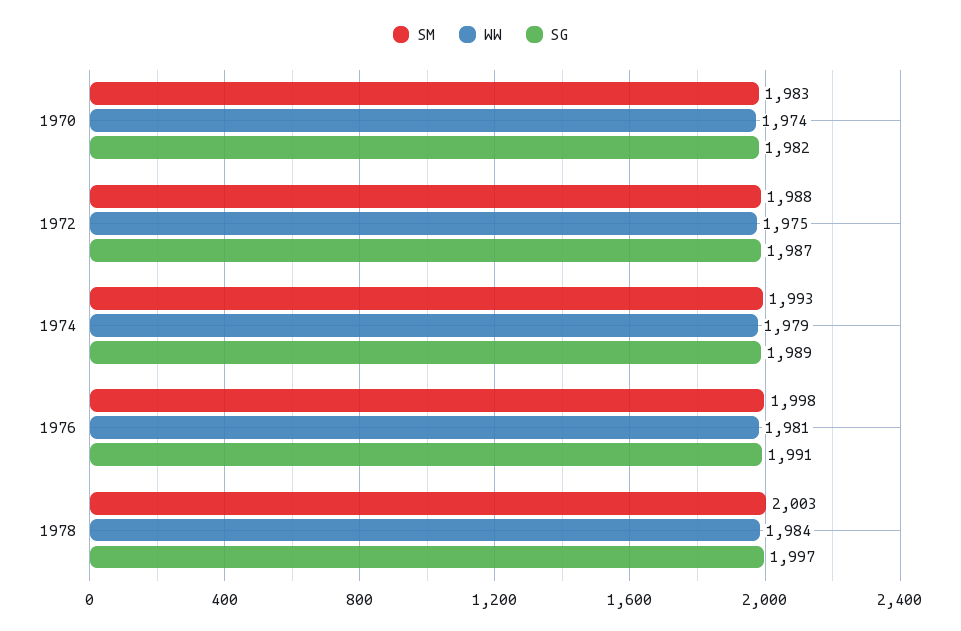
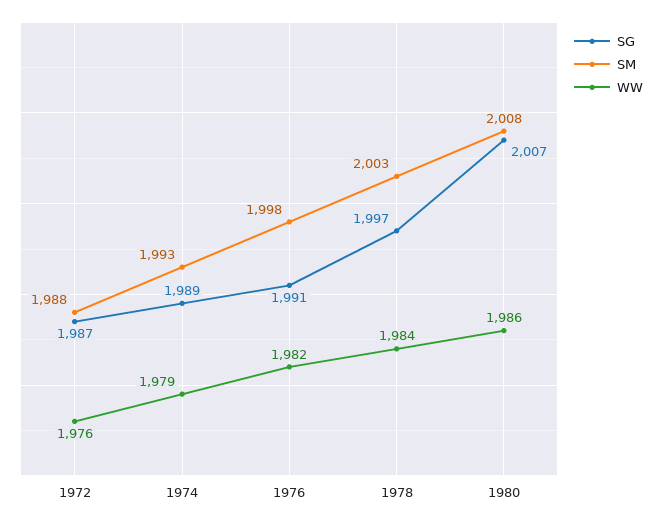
SM, 1970: 1983 -> none
WW, 1970: 1974 -> none
SG, 1970: 1982 -> none
WW, 1972: 1975 -> 1976
WW, 1976: 1981 -> 1982
SG, 1980: none -> 2007
SM, 1980: none -> 2008
WW, 1980: none -> 1986

